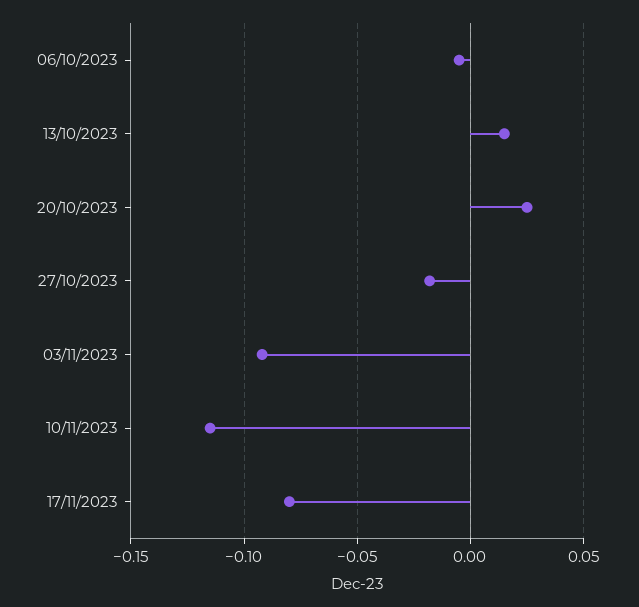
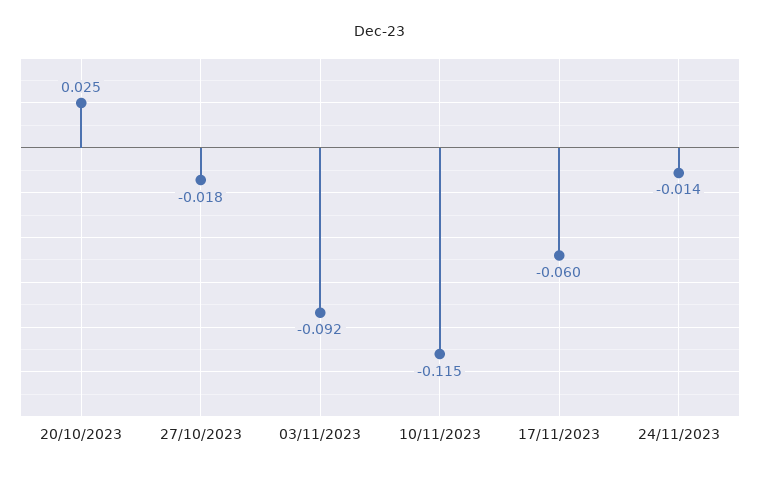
06/10/2023: -0.005 -> none
13/10/2023: 0.015 -> none
17/11/2023: -0.08 -> -0.06
24/11/2023: none -> -0.014

